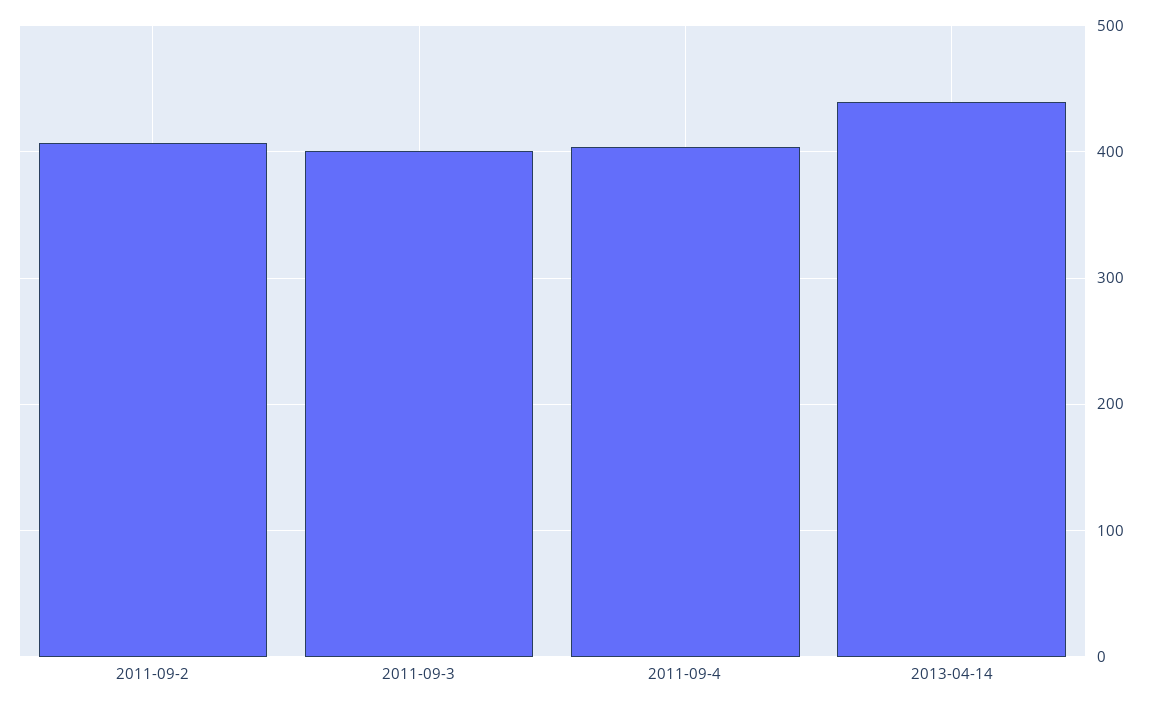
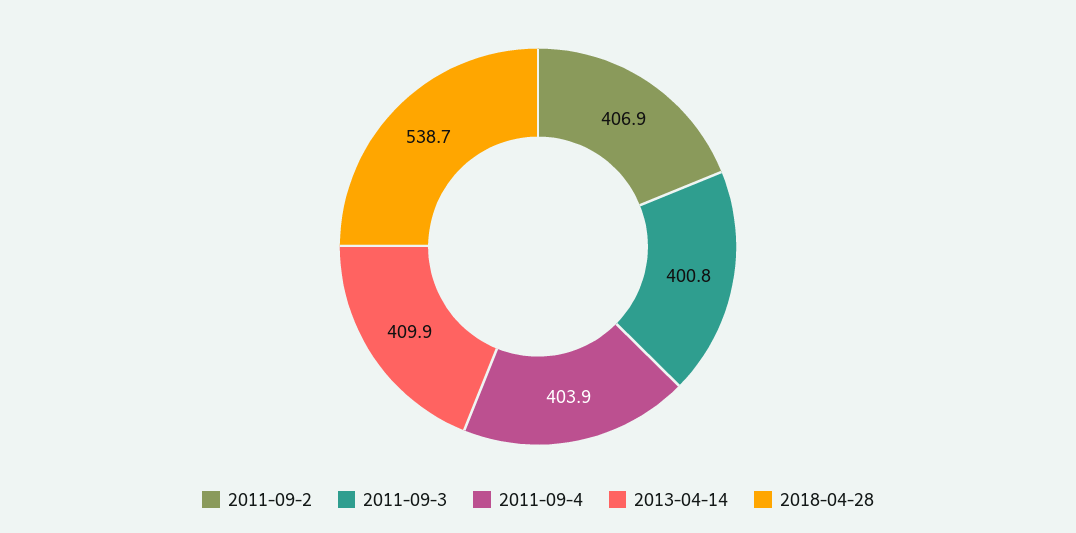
2013-04-14: 440 -> 409.9
2018-04-28: none -> 538.7

